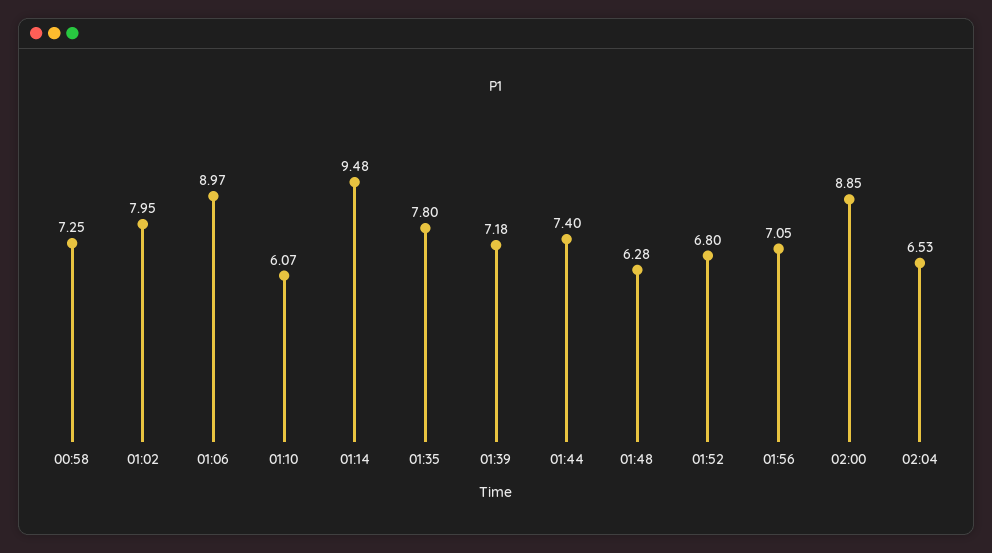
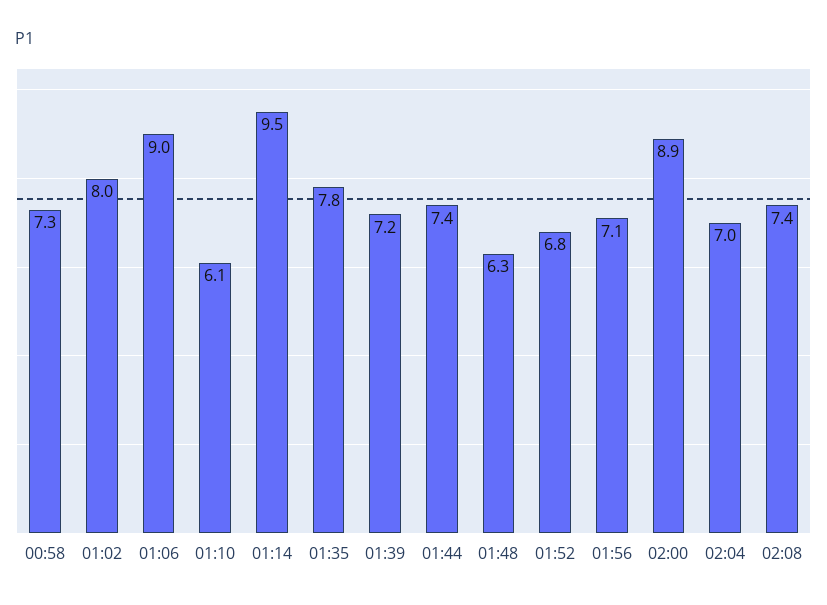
02:04: 6.53 -> 7
02:08: none -> 7.4

